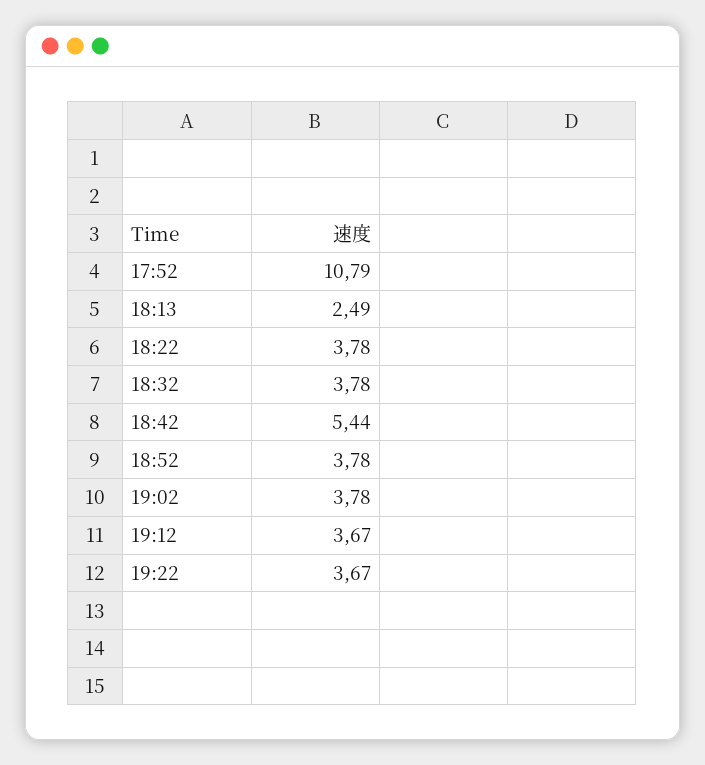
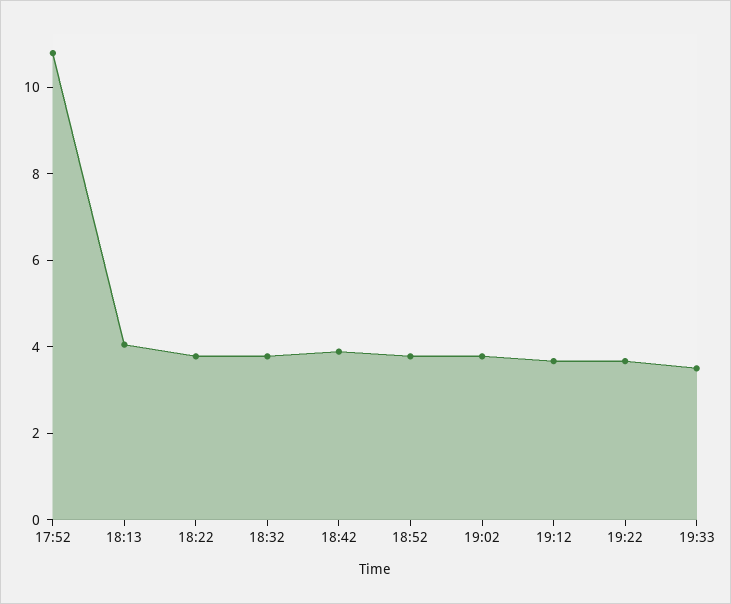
18:13: 2.49 -> 4
18:42: 5.44 -> 4
19:33: none -> 3.5

